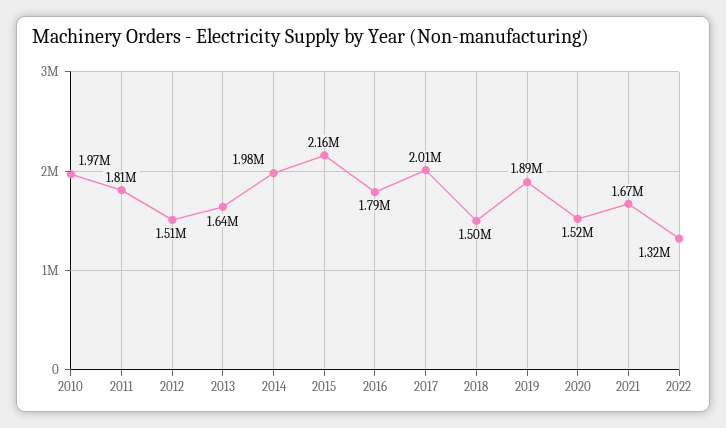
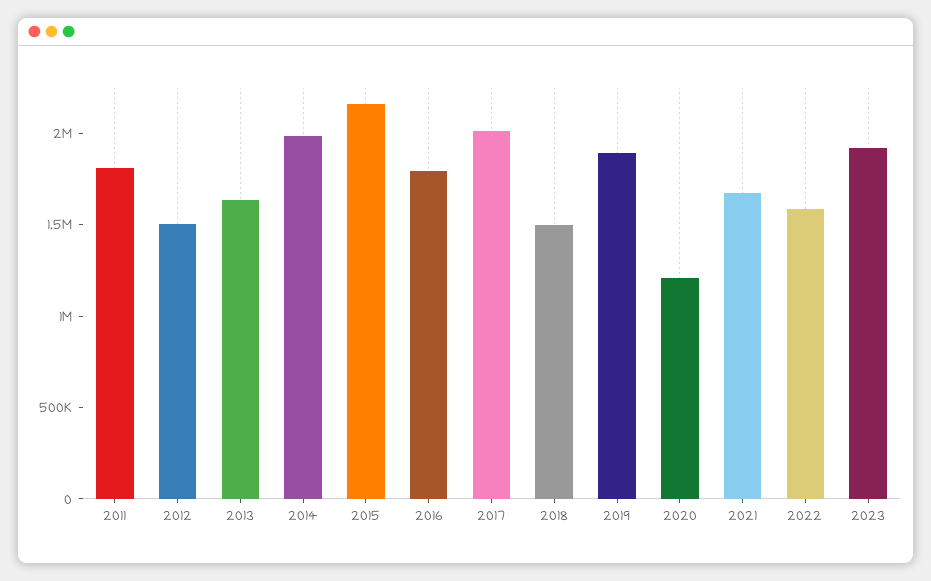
2010: 1970000 -> none
2020: 1520000 -> 1200000
2022: 1320000 -> 1600000
2023: none -> 1900000

